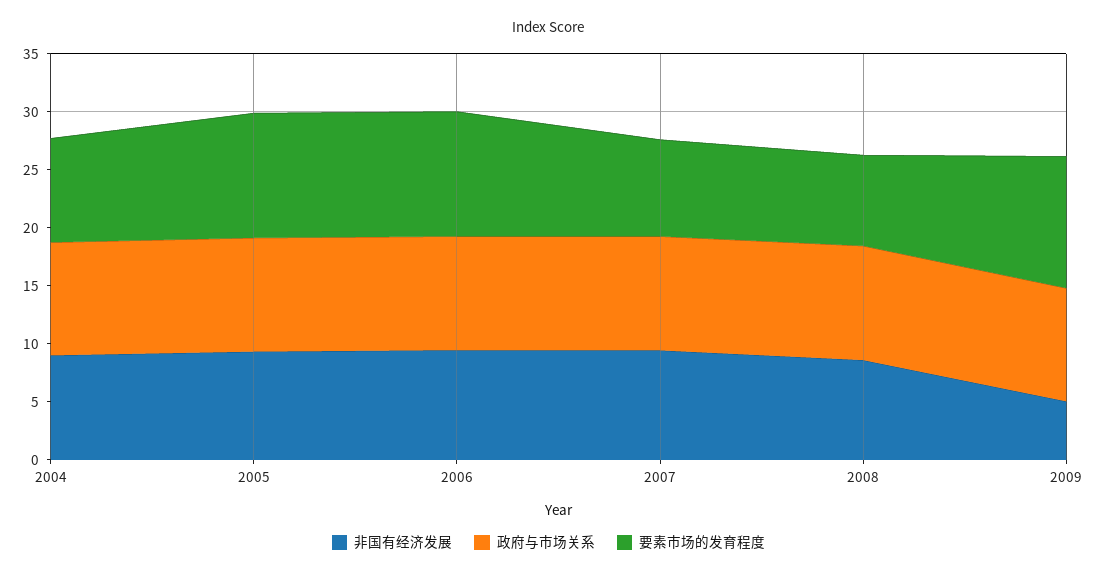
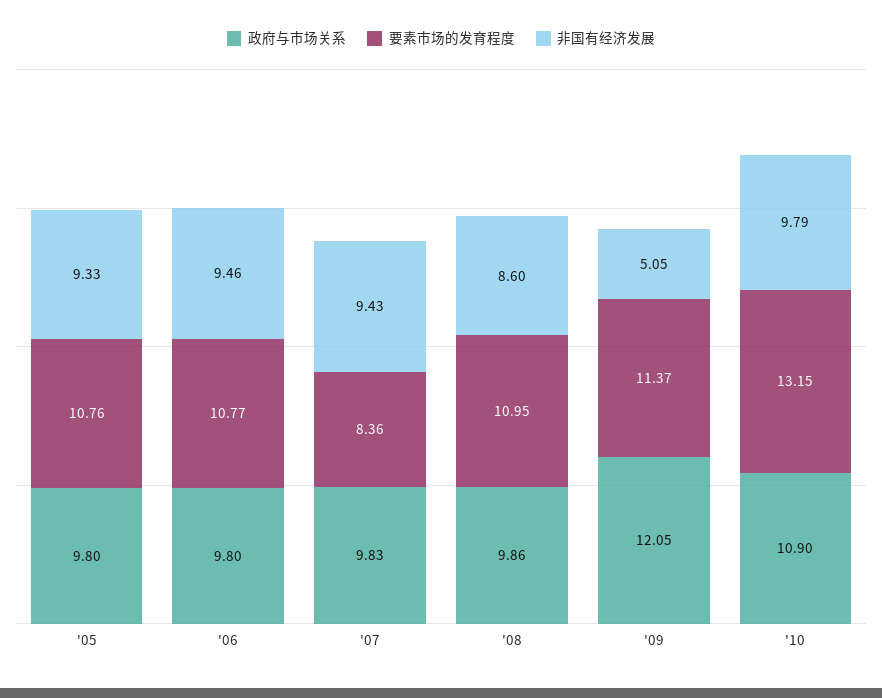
非国有经济发展, 2004: 9 -> none
政府与市场关系, 2004: 10 -> none
要素市场的发育程度, 2004: 9 -> none
要素市场的发育程度, 2008: 8 -> 10.95
政府与市场关系, 2009: 10 -> 12.05
政府与市场关系, '10: none -> 10.9
要素市场的发育程度, '10: none -> 13.15
非国有经济发展, '10: none -> 9.79

